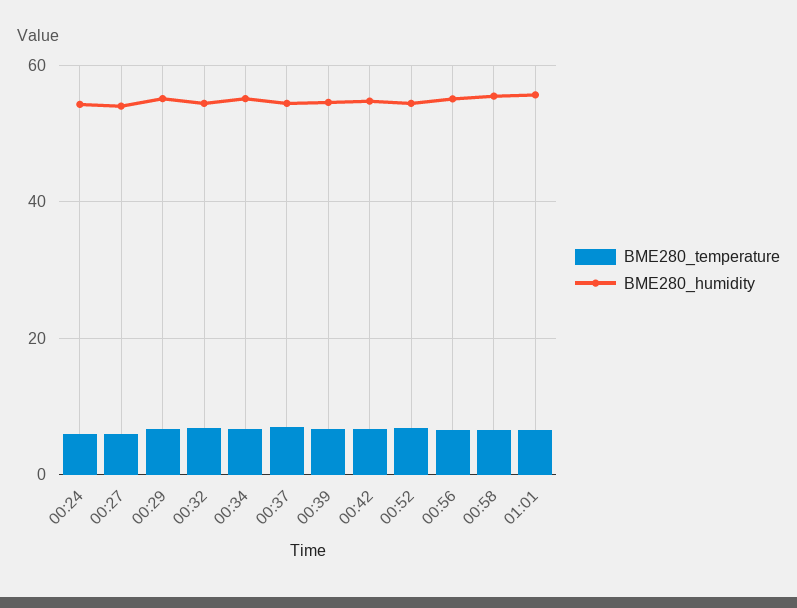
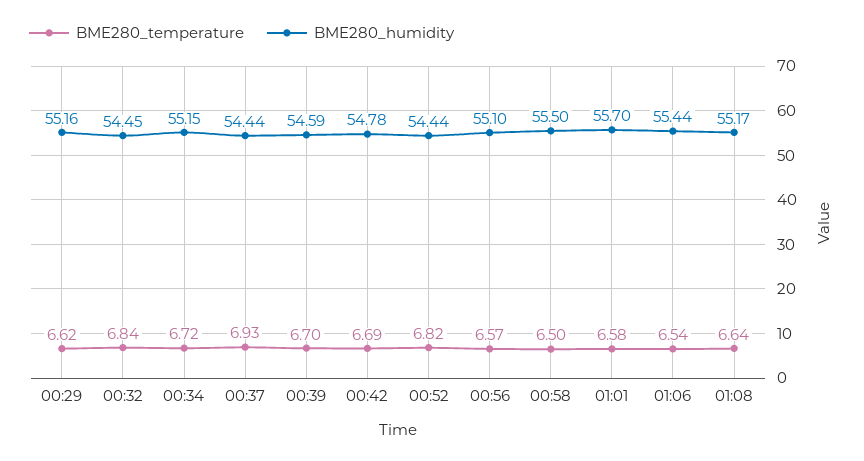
BME280_temperature, 00:24: 6 -> none
BME280_humidity, 00:24: 54 -> none
BME280_temperature, 00:27: 6 -> none
BME280_humidity, 00:27: 54 -> none
BME280_temperature, 01:06: none -> 6.54
BME280_humidity, 01:06: none -> 55.44
BME280_temperature, 01:08: none -> 6.64
BME280_humidity, 01:08: none -> 55.17

